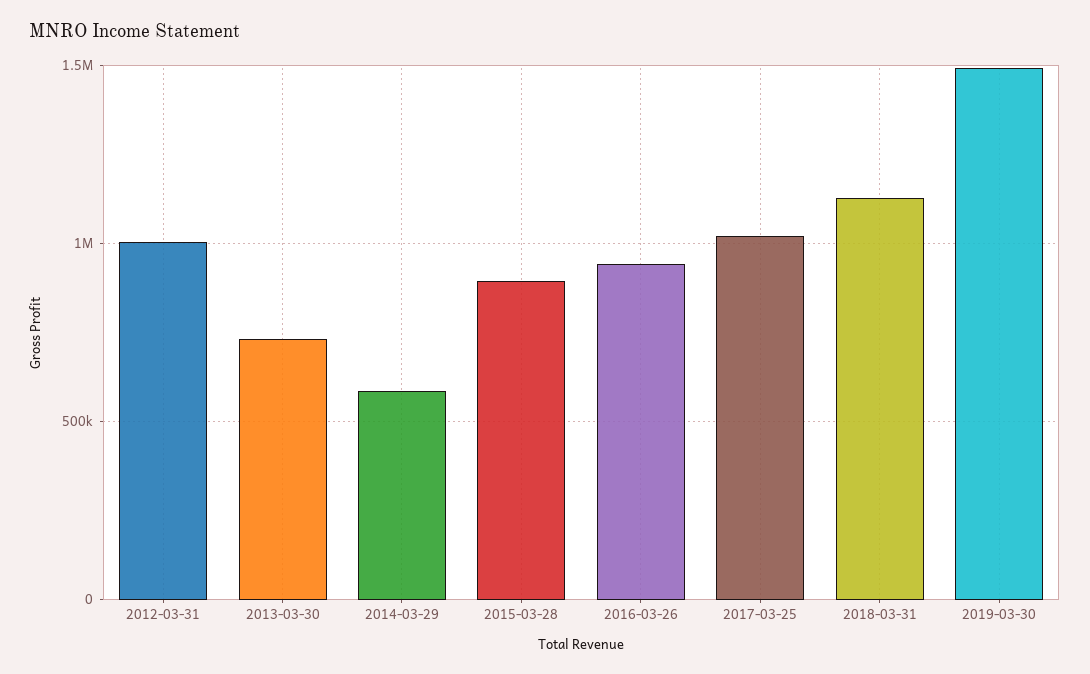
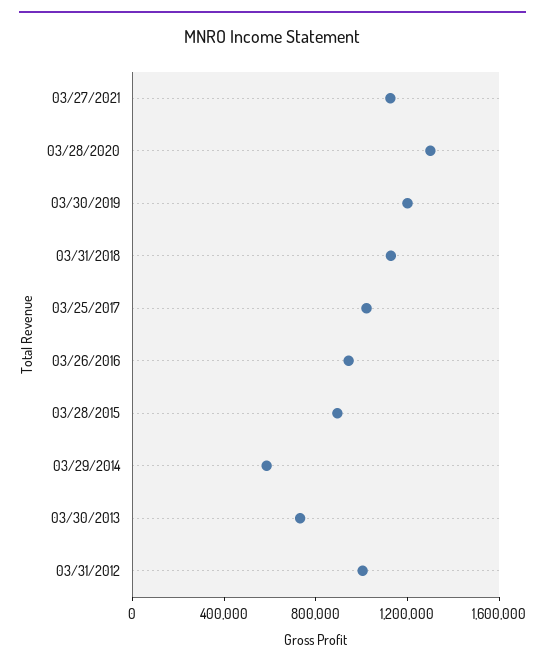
2019-03-30: 1500000 -> 1200000
03/27/2021: none -> 1100000
03/28/2020: none -> 1300000

